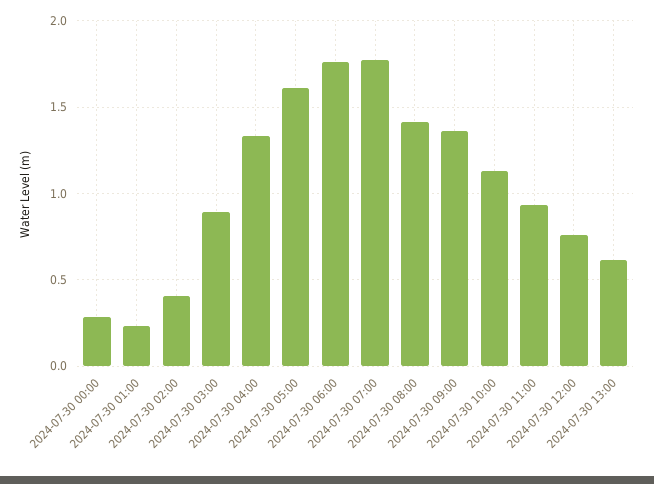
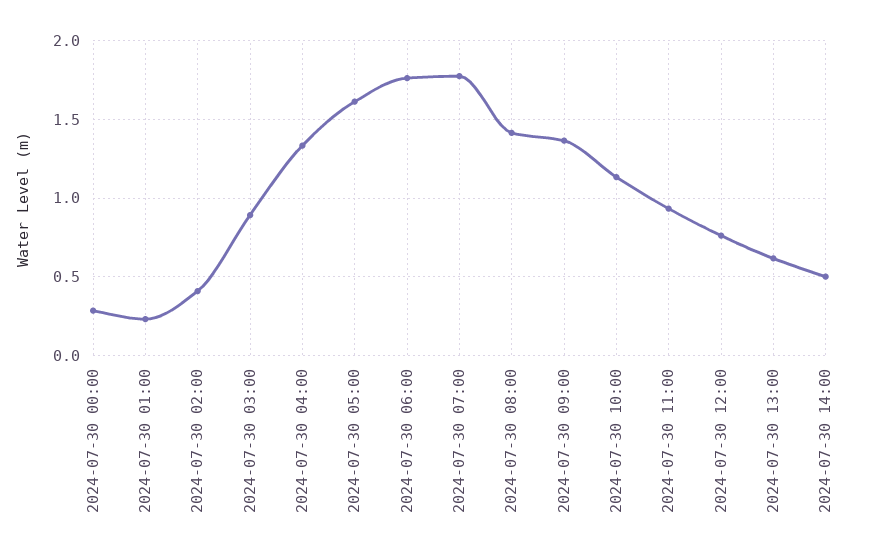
2024-07-30 14:00: none -> 0.5

